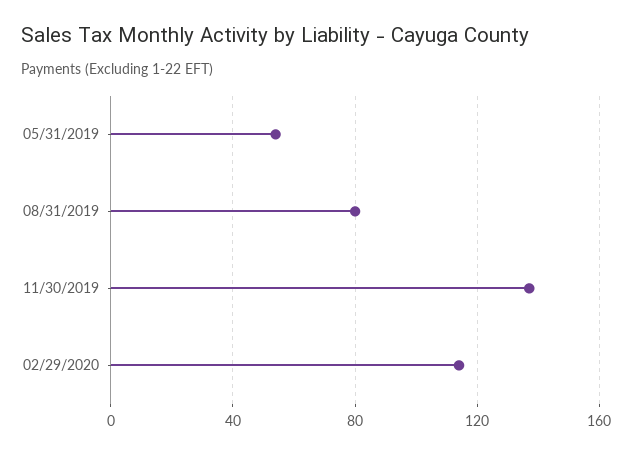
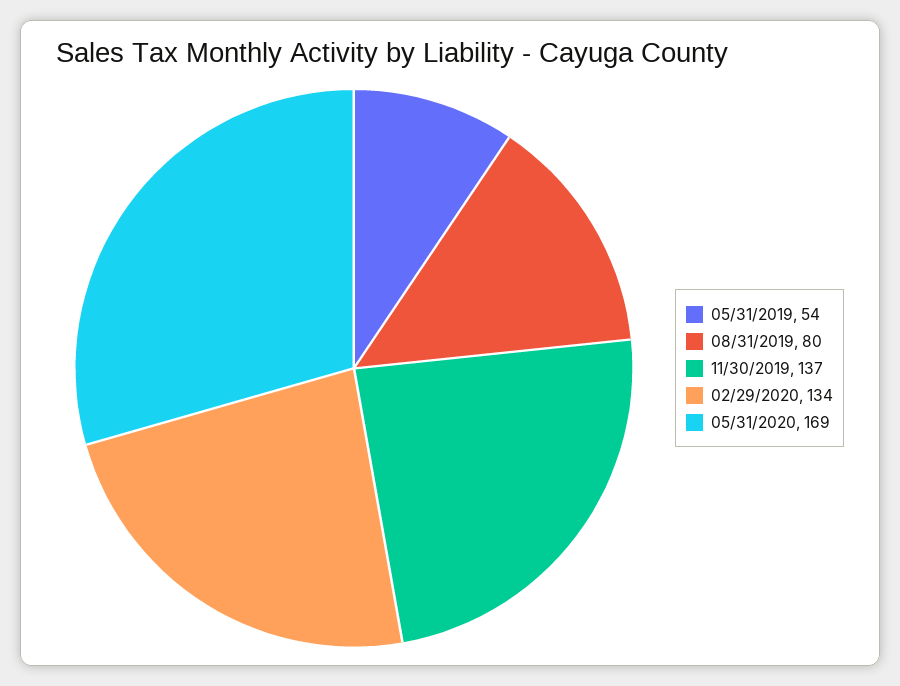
02/29/2020: 115 -> 134
05/31/2020: none -> 169

